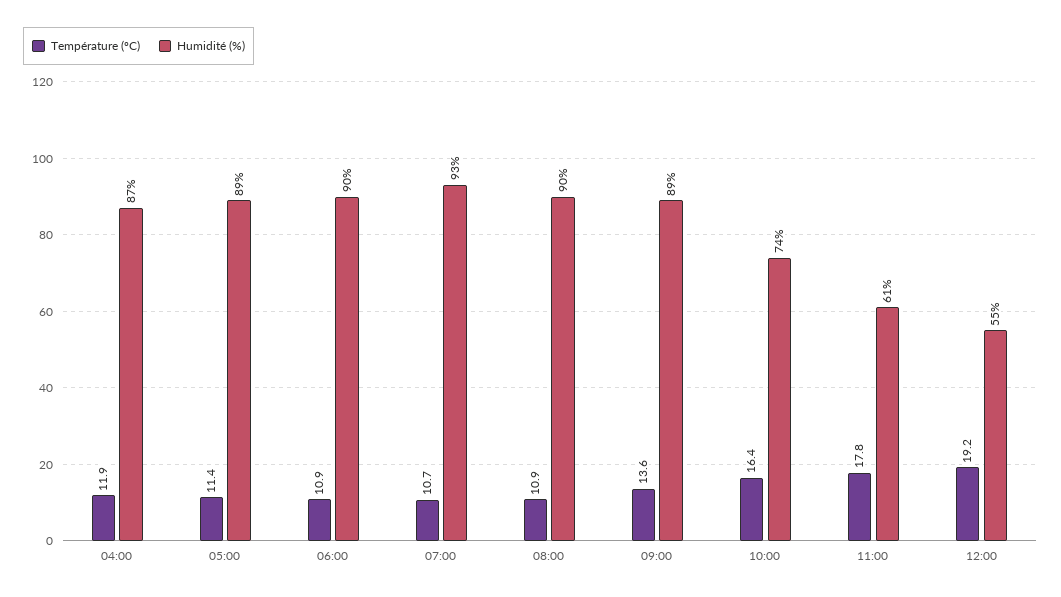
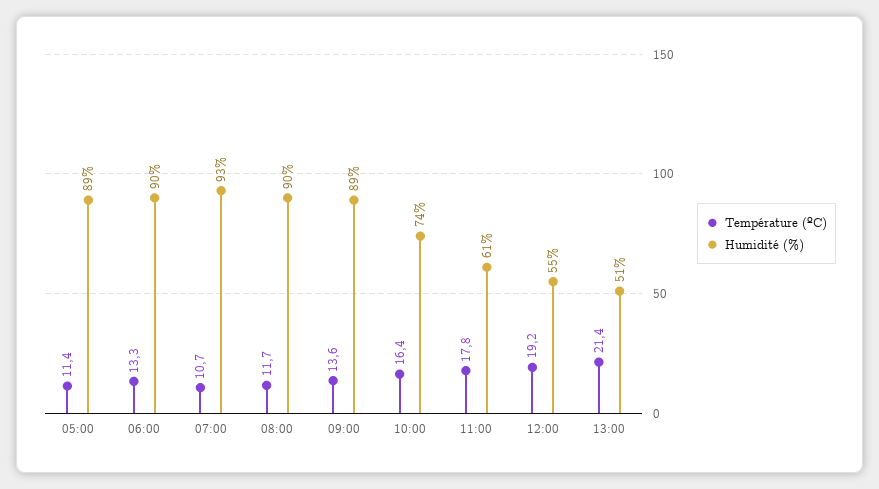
Température (ºC), 04:00: 11.9 -> none
Humidité (%), 04:00: 87 -> none
Température (ºC), 06:00: 10.9 -> 13.3
Température (ºC), 08:00: 10.9 -> 11.7
Température (ºC), 13:00: none -> 21.4
Humidité (%), 13:00: none -> 51

